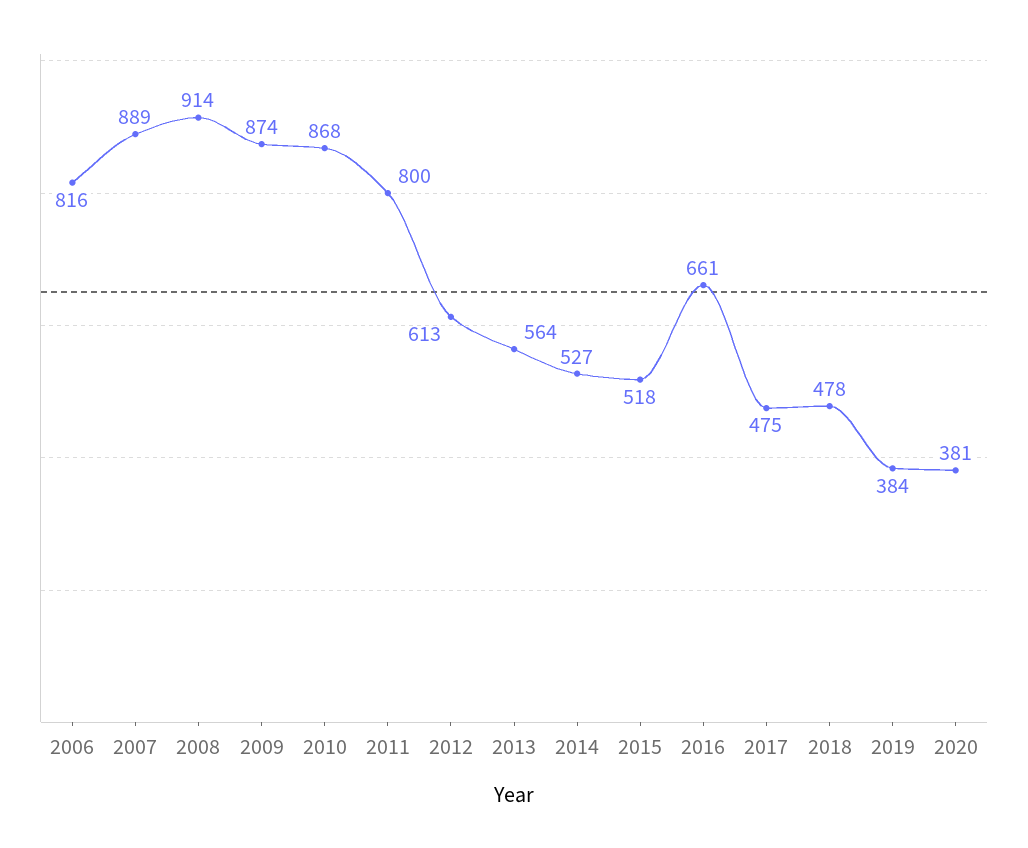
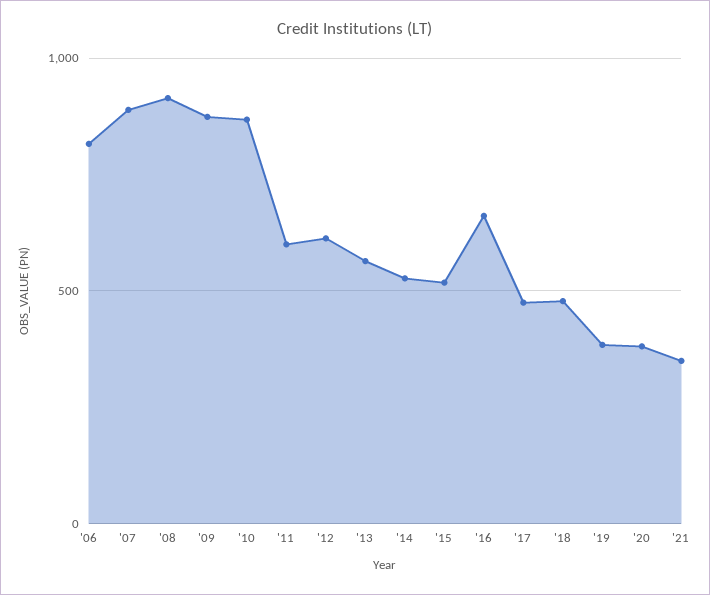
2011: 800 -> 600
'21: none -> 350

